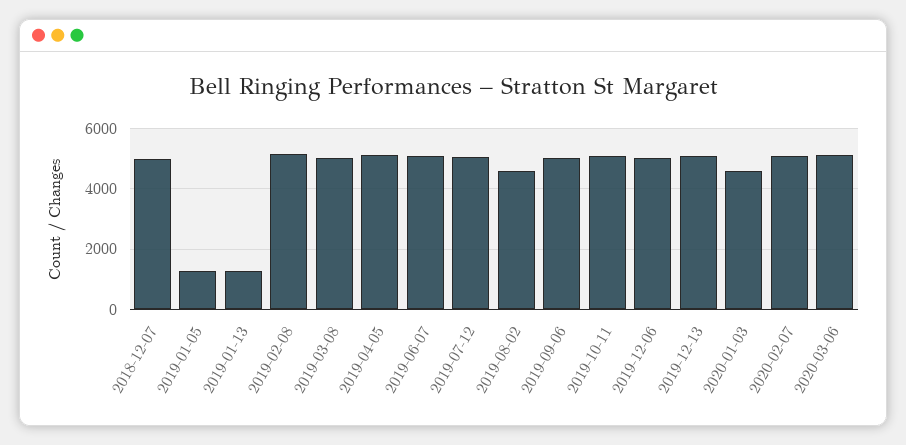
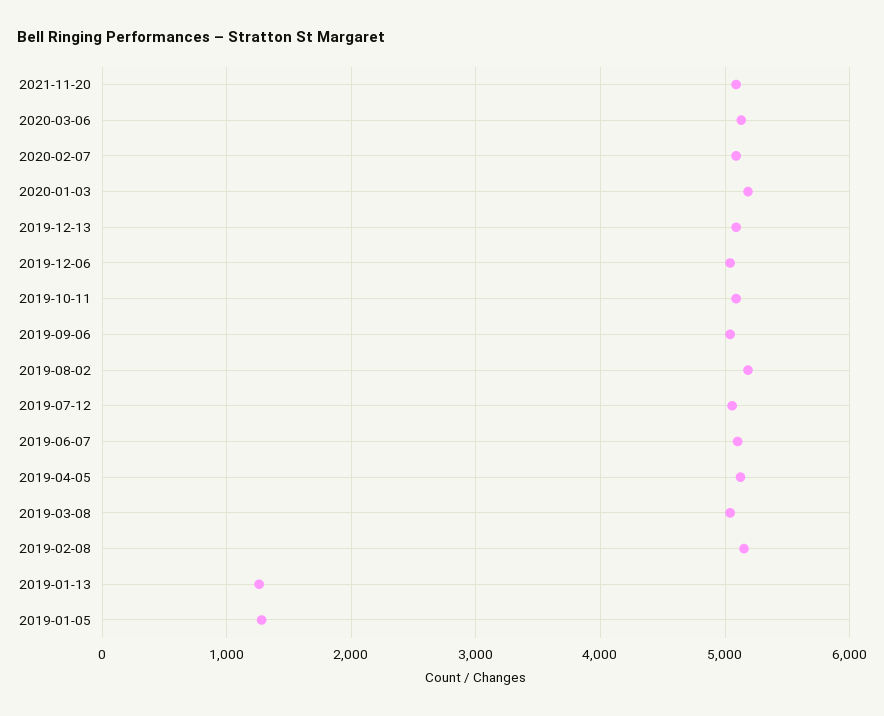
2018-12-07: 5000 -> none
2019-08-02: 4600 -> 5200
2020-01-03: 4600 -> 5200
2021-11-20: none -> 5100

